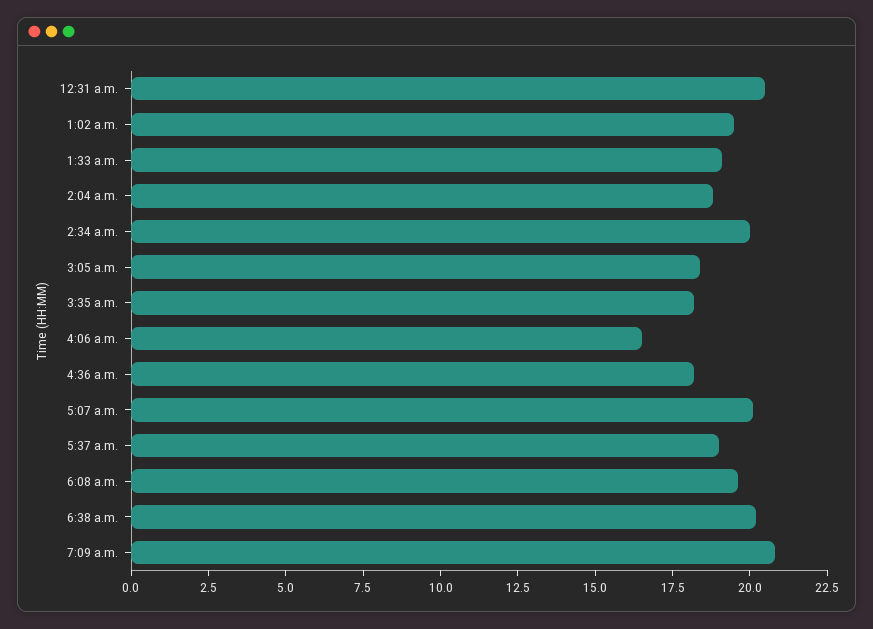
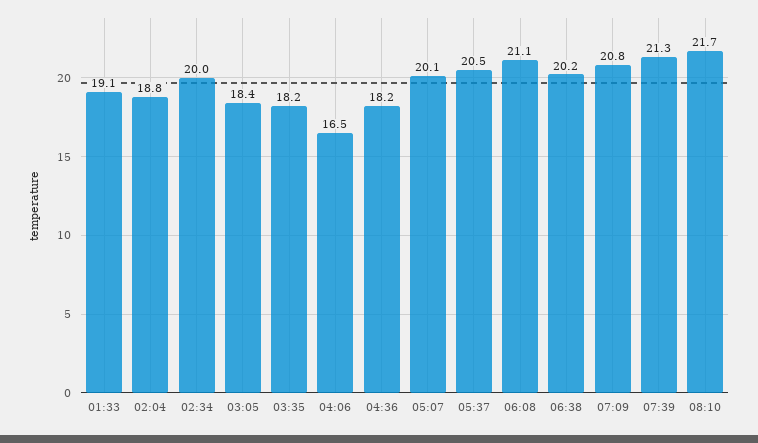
12:31 a.m.: 20.5 -> none
1:02 a.m.: 19.5 -> none
5:37 a.m.: 19 -> 20.5
6:08 a.m.: 19.5 -> 21.1
07:39: none -> 21.3
08:10: none -> 21.7

